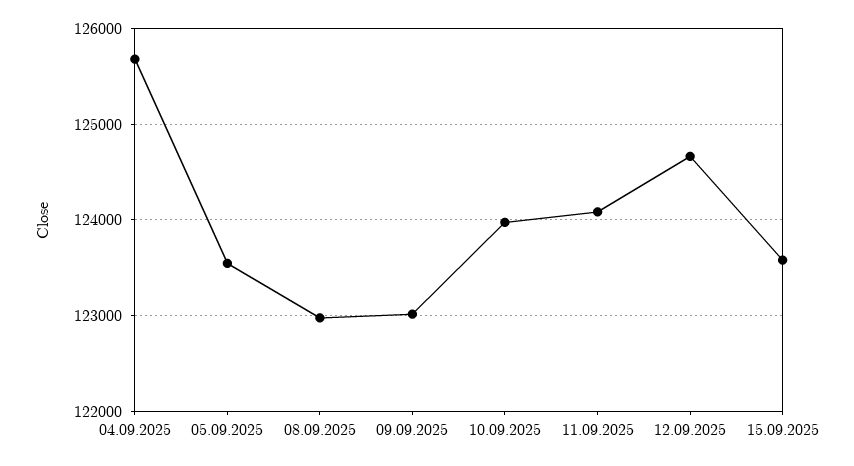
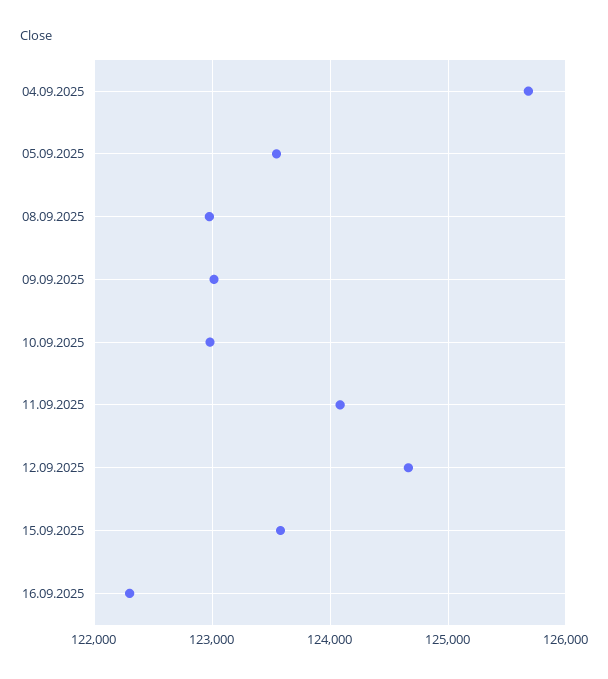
10.09.2025: 124000 -> 123000
16.09.2025: none -> 122300

